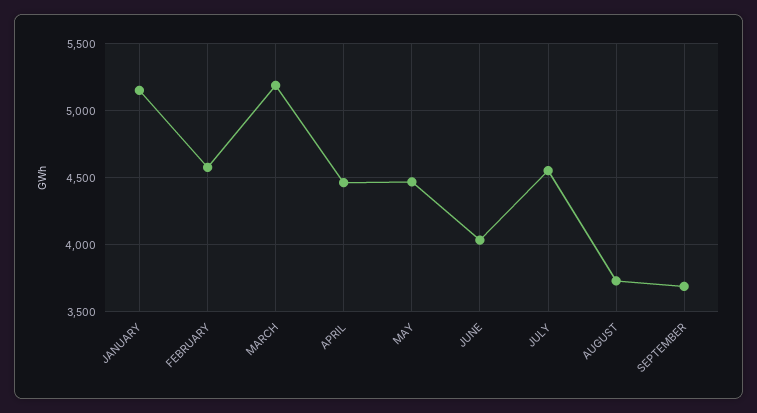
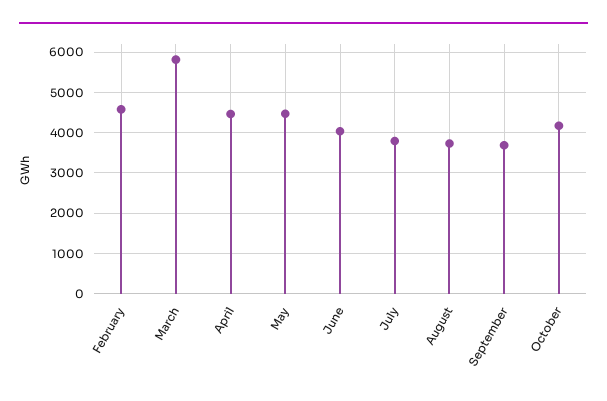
JANUARY: 5150 -> none
MARCH: 5200 -> 5800
JULY: 4550 -> 3800
October: none -> 4200

